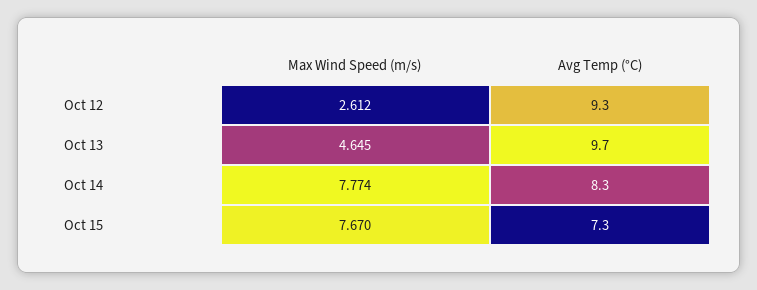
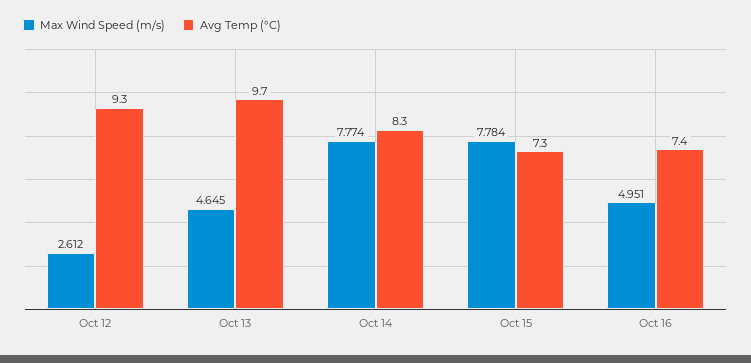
Max Wind Speed (m/s), Oct 15: 7.67 -> 7.784
Max Wind Speed (m/s), Oct 16: none -> 4.951
Avg Temp (°C), Oct 16: none -> 7.4

